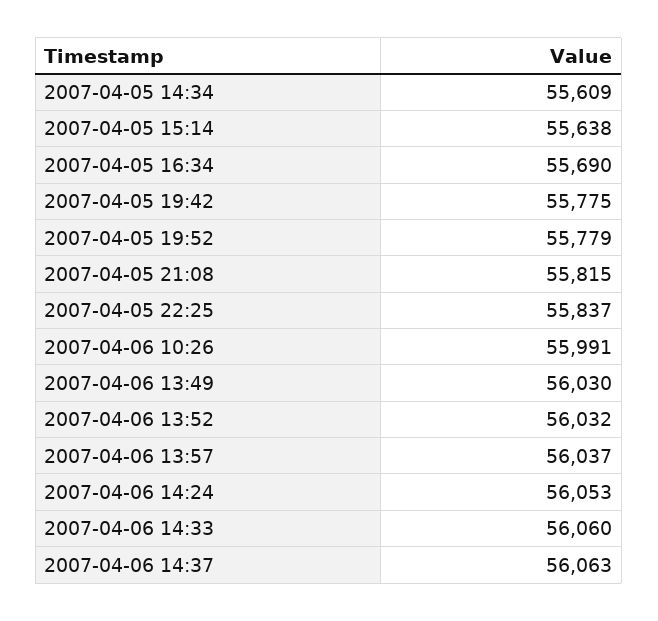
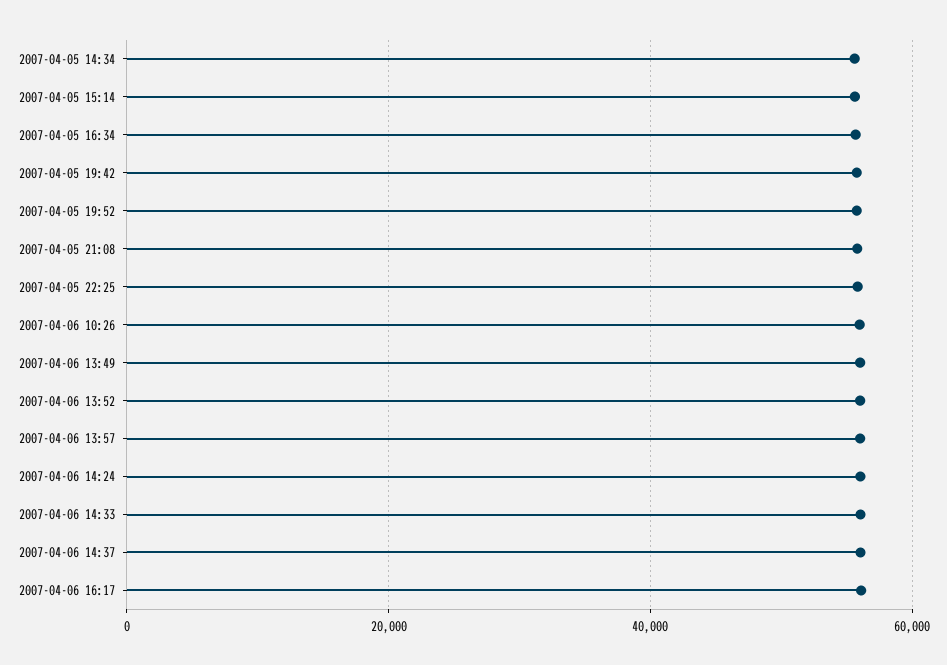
2007-04-06 16:17: none -> 56000

